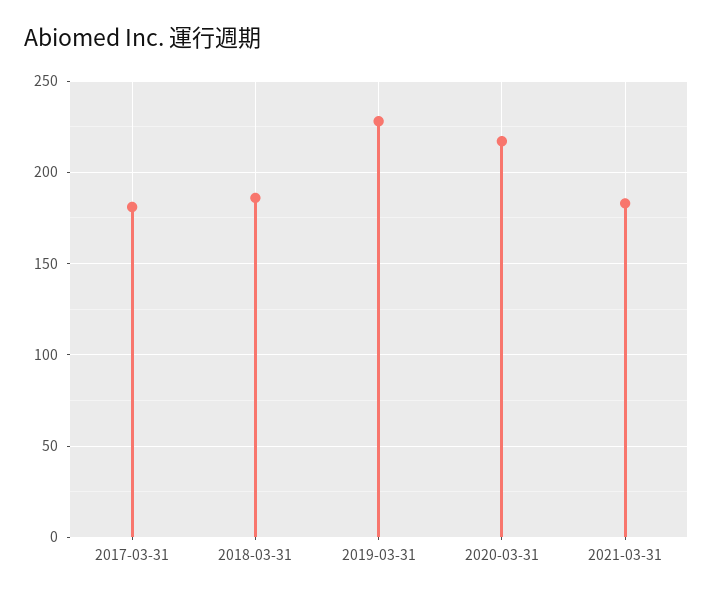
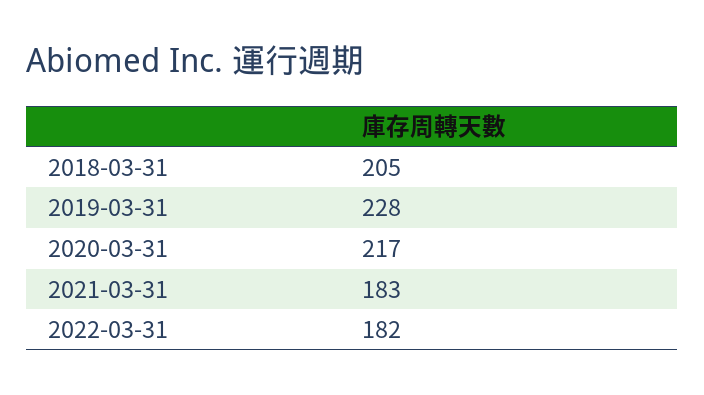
2017-03-31: 180 -> none
2018-03-31: 185 -> 205
2022-03-31: none -> 182

